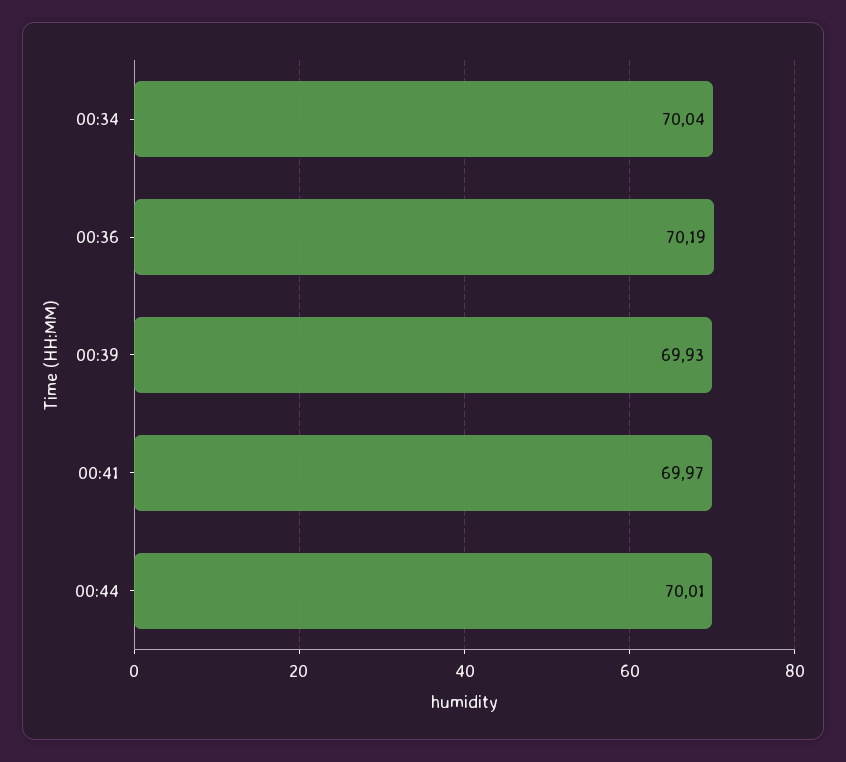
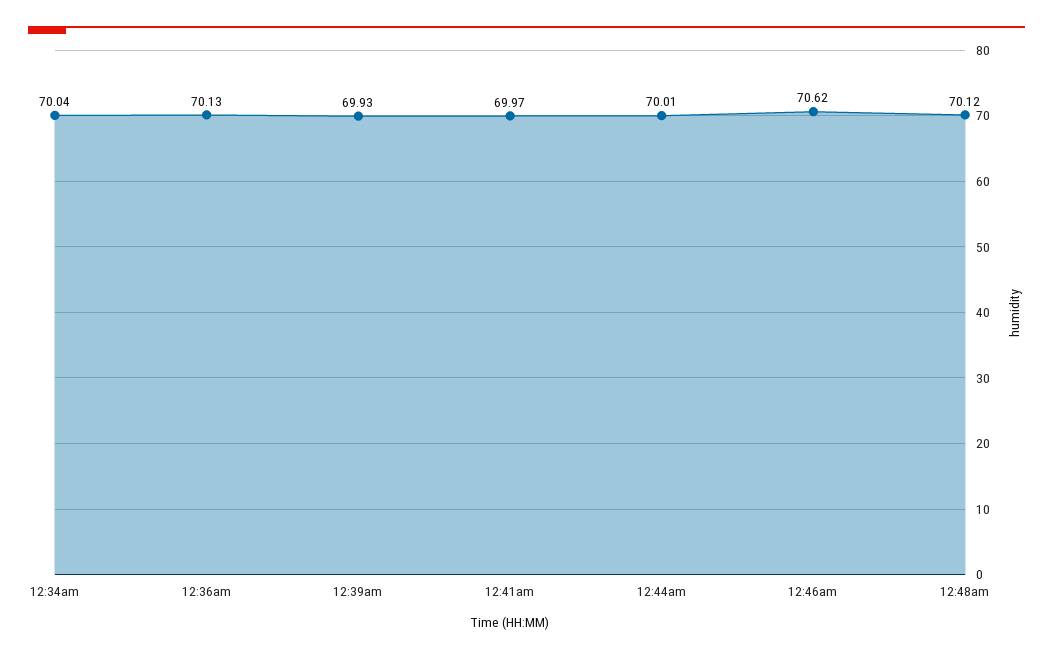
00:36: 70.19 -> 70.13
12:46am: none -> 70.62
12:48am: none -> 70.12

